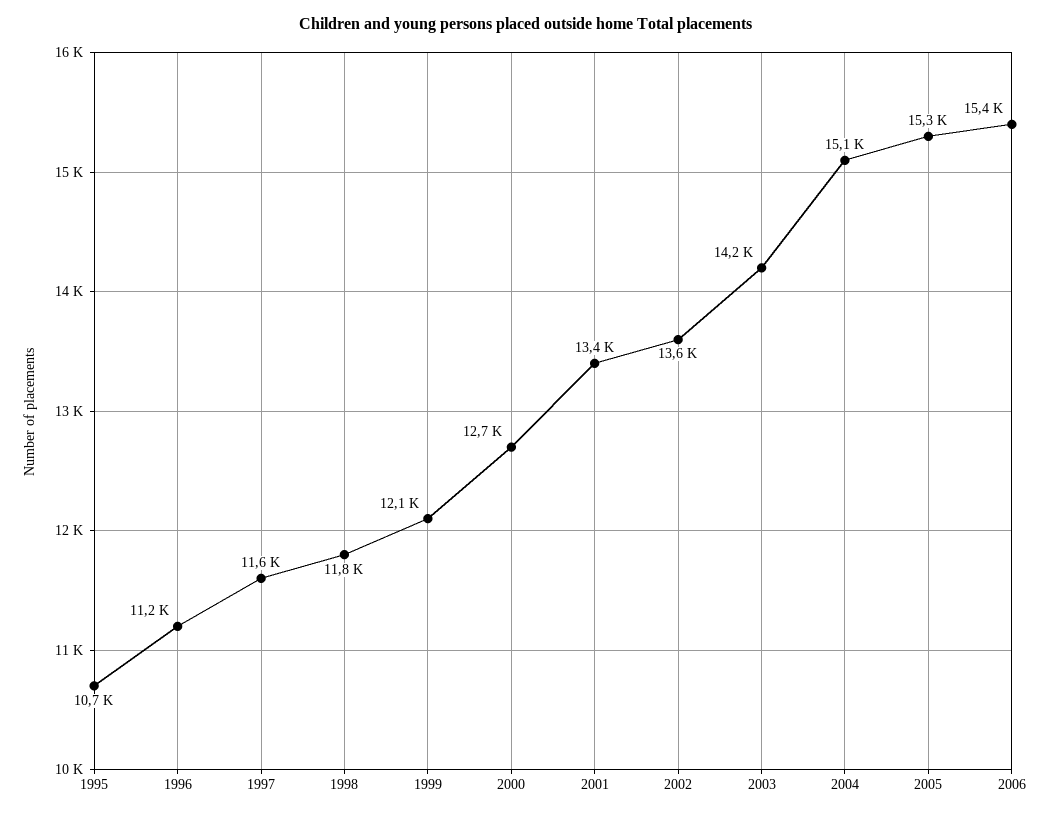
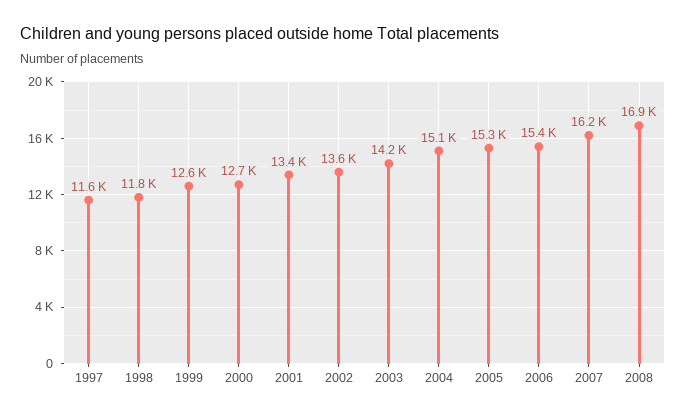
1995: 10700 -> none
1996: 11200 -> none
1999: 12100 -> 12600
2007: none -> 16200
2008: none -> 16900

